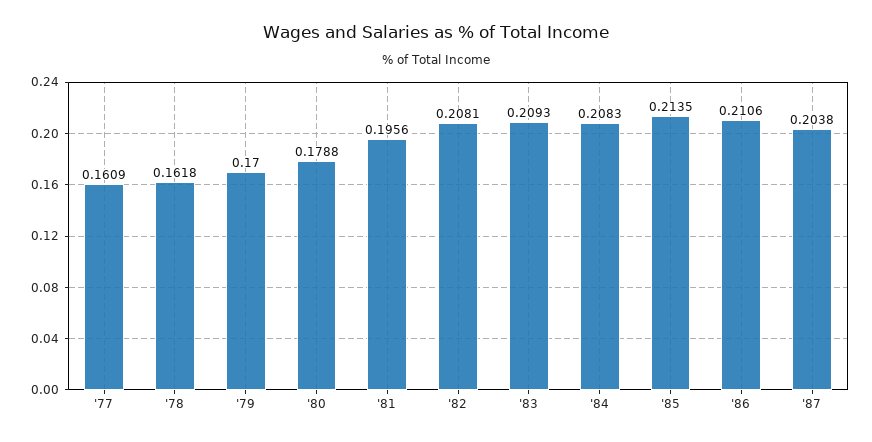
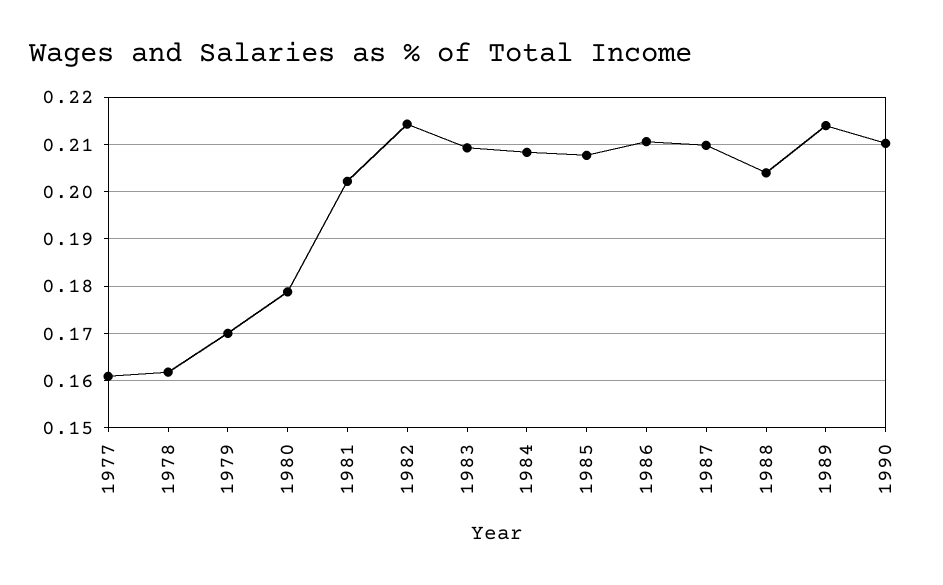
'81: 0.1956 -> 0.202
'82: 0.2081 -> 0.214
'85: 0.2135 -> 0.208
'87: 0.2038 -> 0.21
1988: none -> 0.204
1989: none -> 0.214
1990: none -> 0.21

